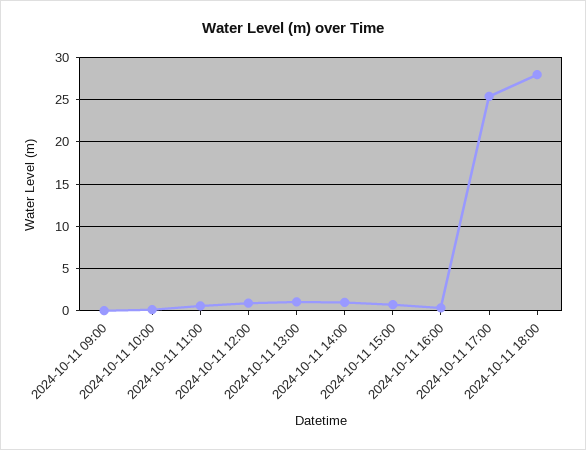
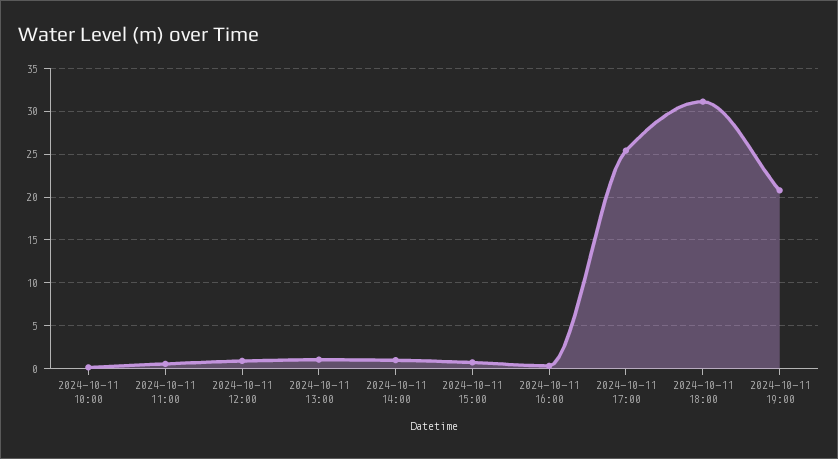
2024-10-11 09:00: 0 -> none
2024-10-11 18:00: 28 -> 31
2024-10-11 19:00: none -> 21

